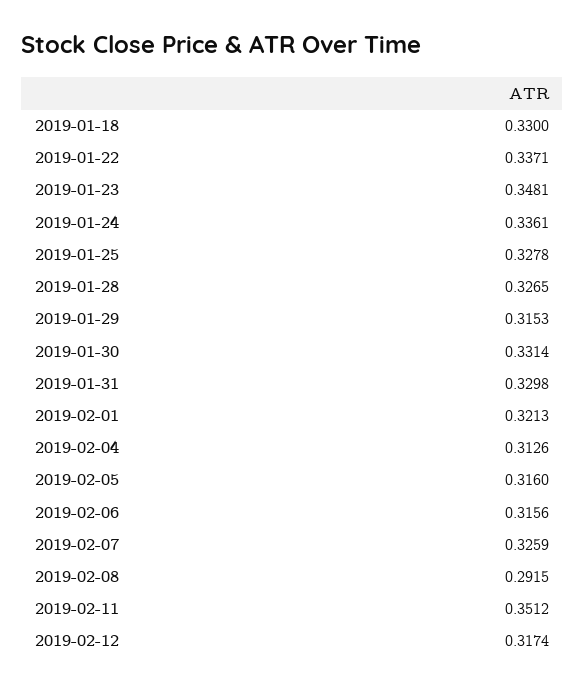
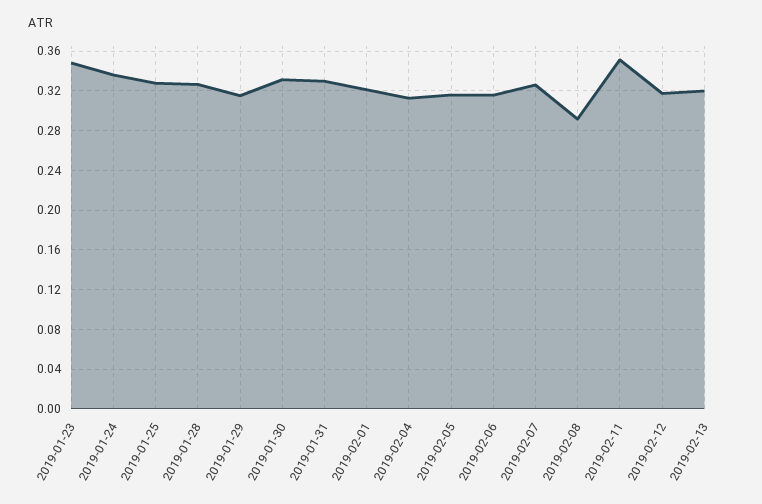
2019-01-18: 0.33 -> none
2019-01-22: 0.3371 -> none
2019-02-13: none -> 0.32

